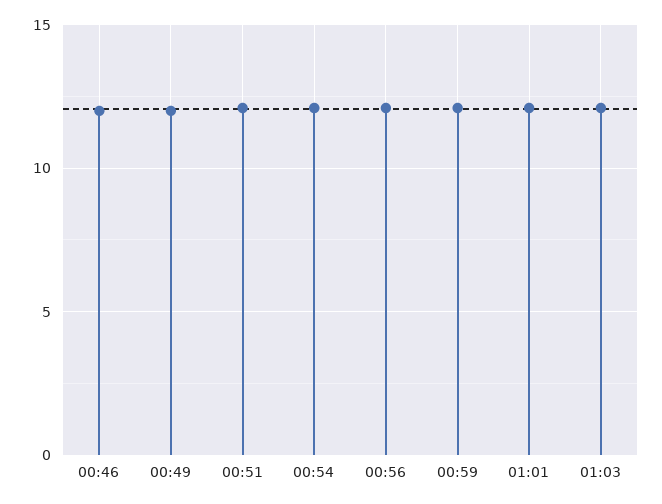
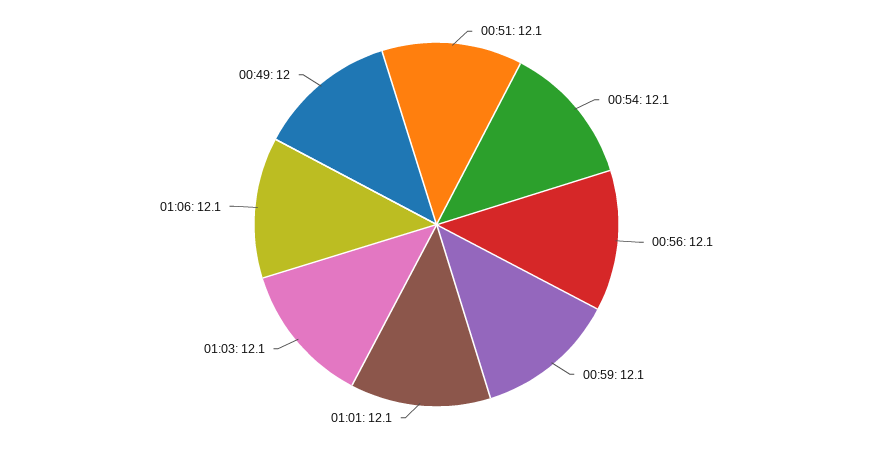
00:46: 12 -> none
01:06: none -> 12.1

